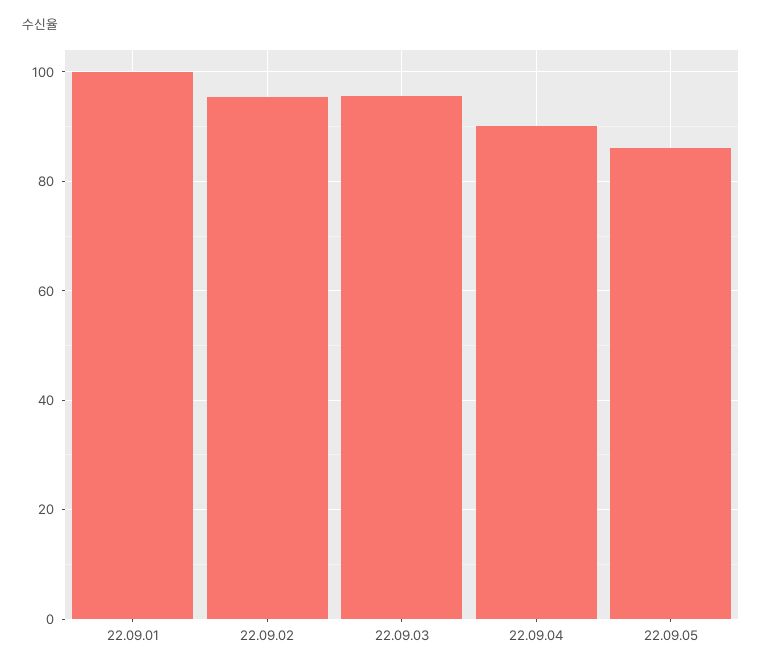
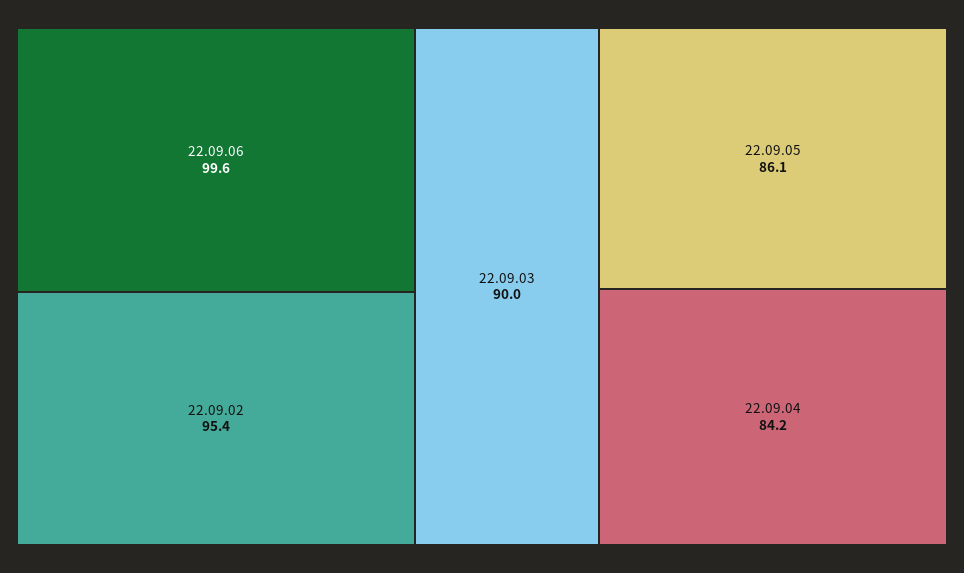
22.09.01: 100 -> none
22.09.03: 96 -> 90
22.09.04: 90 -> 84.2
22.09.06: none -> 99.6

